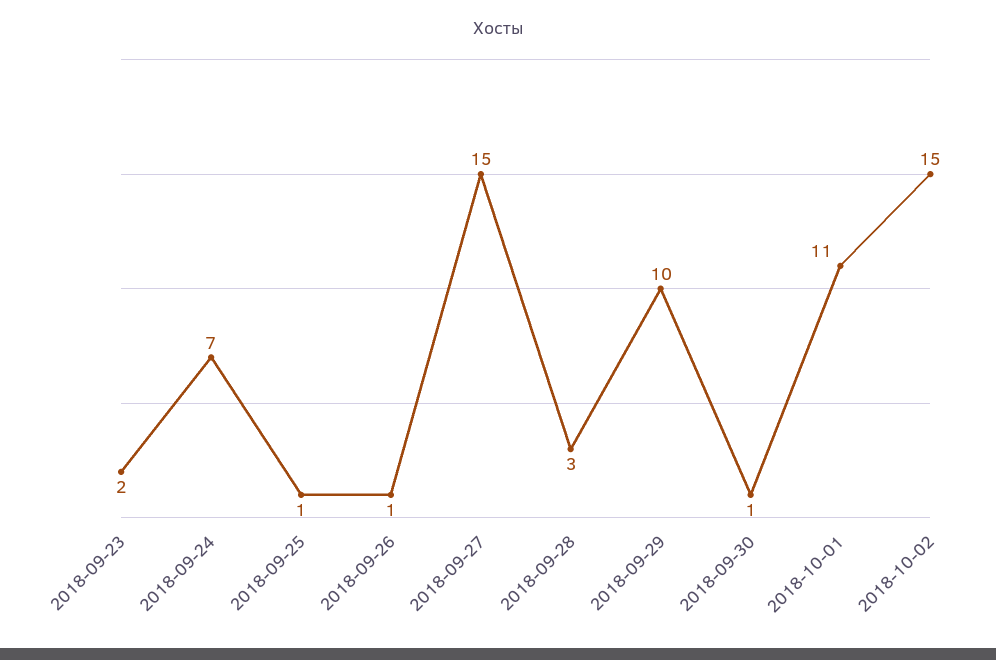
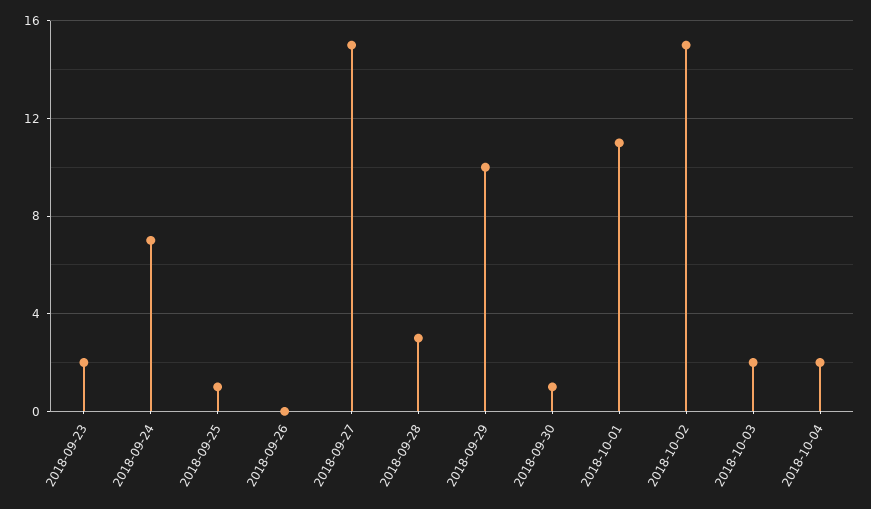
2018-09-26: 1 -> 0
2018-10-03: none -> 2
2018-10-04: none -> 2

